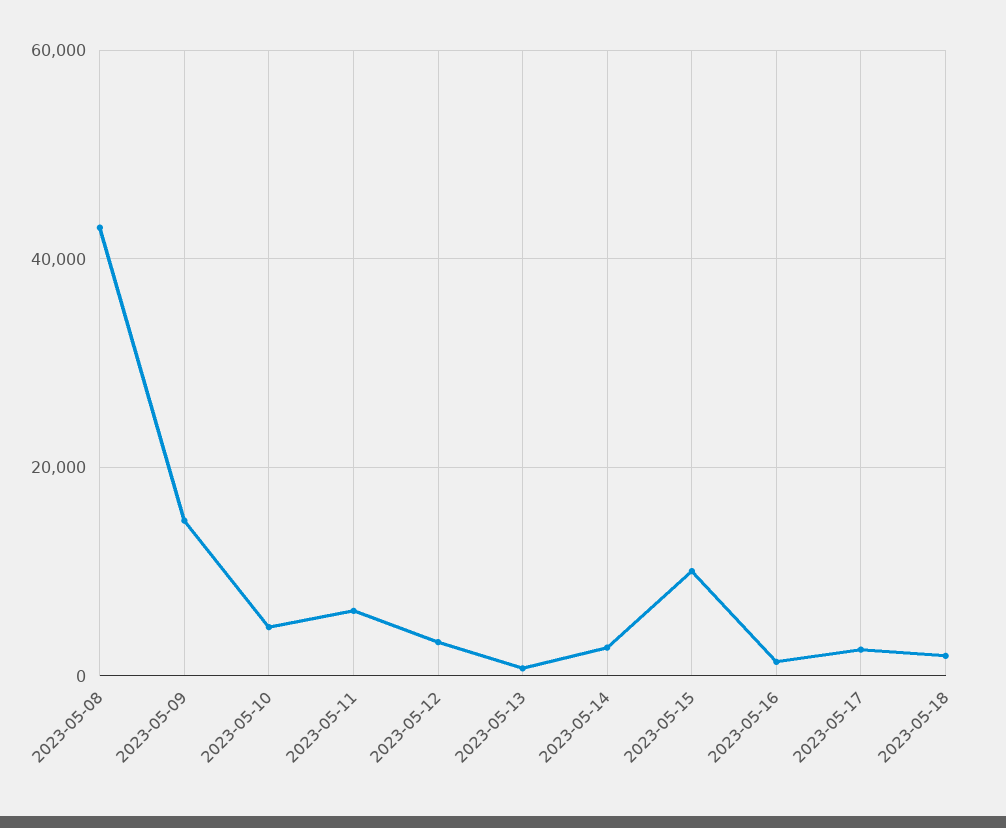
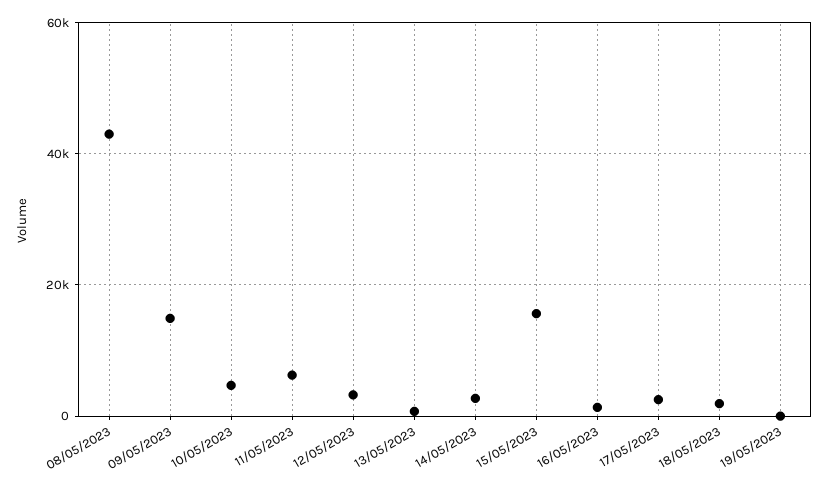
2023-05-15: 10000 -> 16000
19/05/2023: none -> 0

